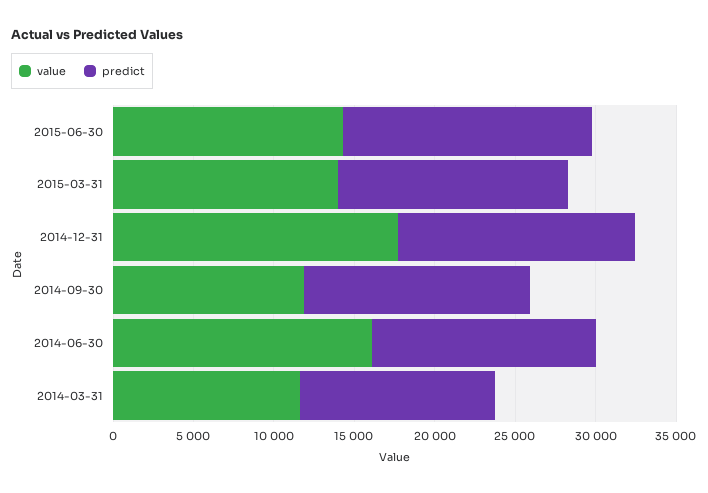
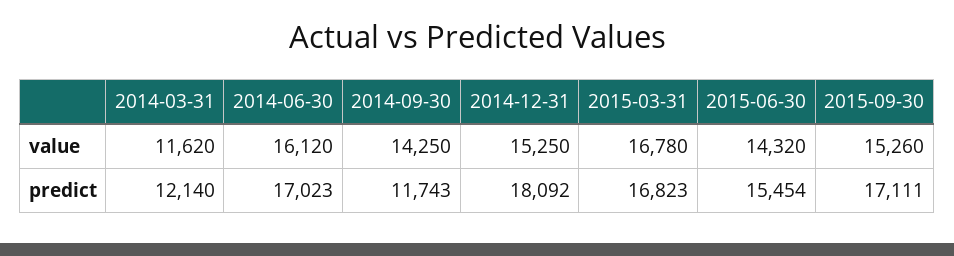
value, 2015-03-31: 14000 -> 16780
predict, 2015-03-31: 14000 -> 16823
value, 2014-12-31: 18000 -> 15250
predict, 2014-12-31: 15000 -> 18092
value, 2014-09-30: 12000 -> 14250
predict, 2014-09-30: 14000 -> 11743
predict, 2014-06-30: 14000 -> 17023
value, 2015-09-30: none -> 15260
predict, 2015-09-30: none -> 17111

